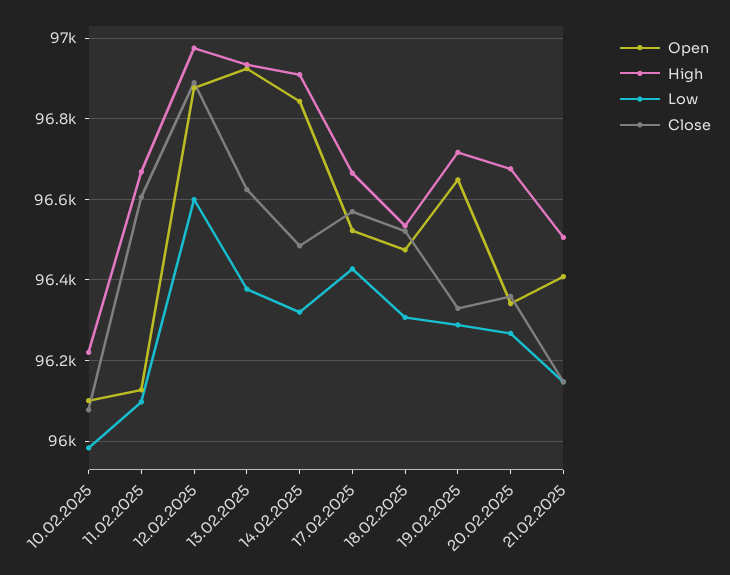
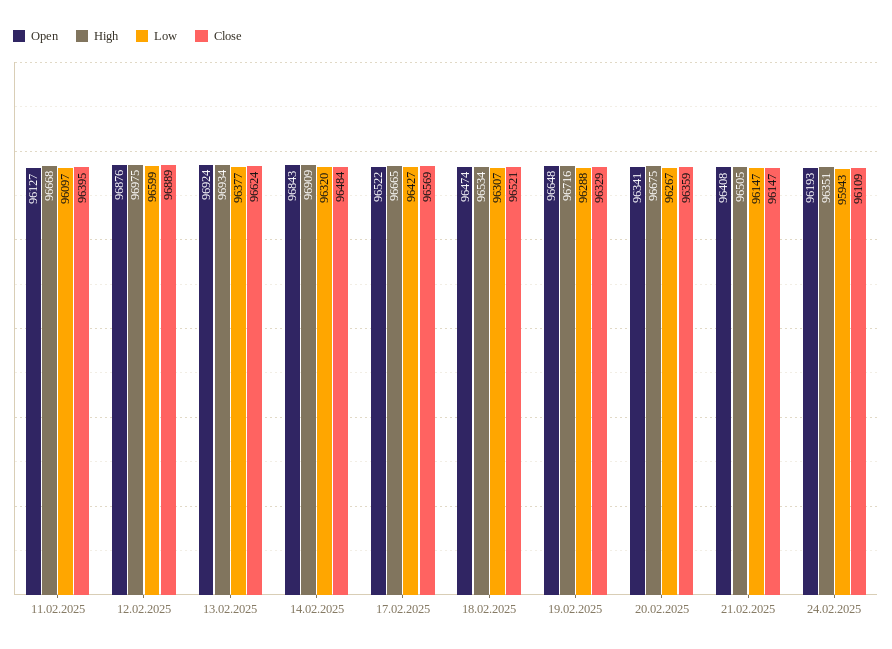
Open, 10.02.2025: 96100 -> none
High, 10.02.2025: 96220 -> none
Low, 10.02.2025: 95980 -> none
Close, 10.02.2025: 96080 -> none
Close, 11.02.2025: 96600 -> 96395
Open, 24.02.2025: none -> 96193
High, 24.02.2025: none -> 96351
Low, 24.02.2025: none -> 95943
Close, 24.02.2025: none -> 96109

